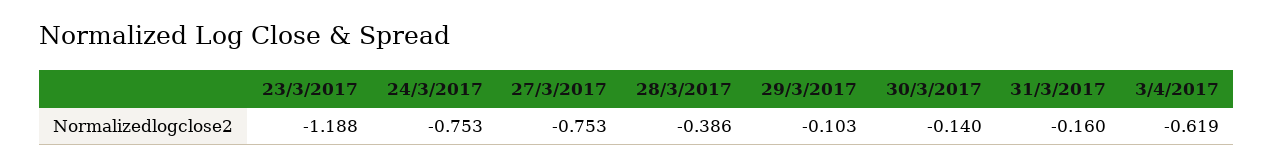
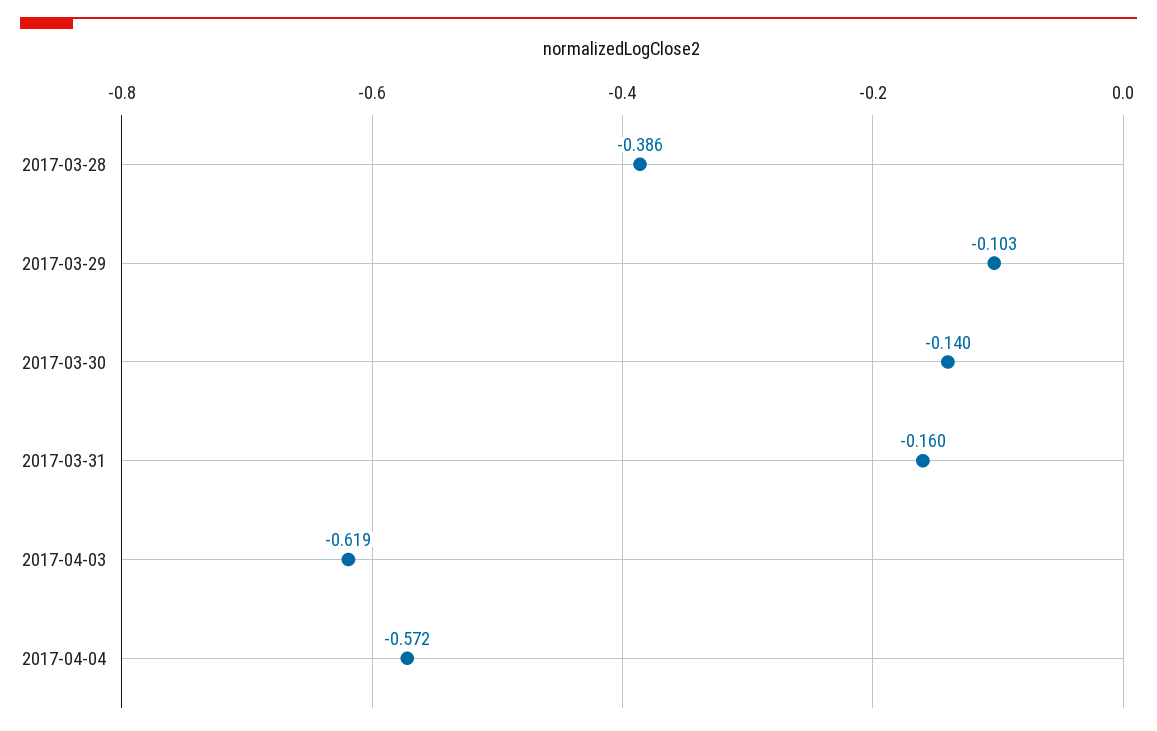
23/3/2017: -1.188 -> none
24/3/2017: -0.753 -> none
27/3/2017: -0.753 -> none
2017-04-04: none -> -0.572

